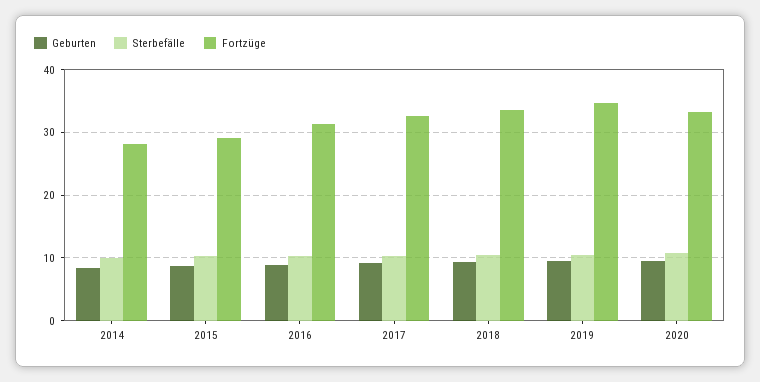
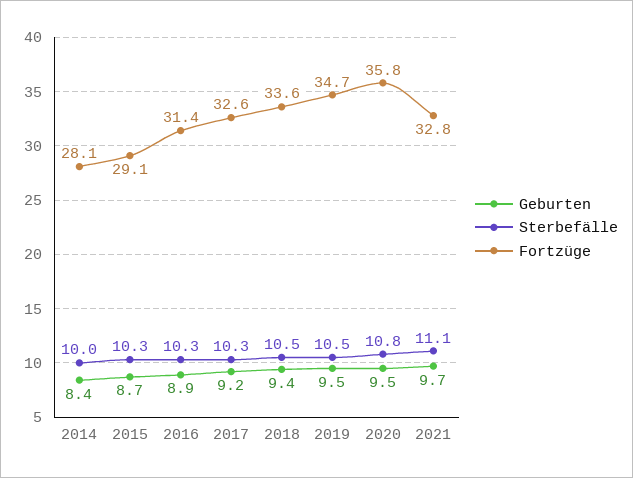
Fortzüge, 2020: 33 -> 35.8
Geburten, 2021: none -> 9.7
Sterbefälle, 2021: none -> 11.1
Fortzüge, 2021: none -> 32.8

